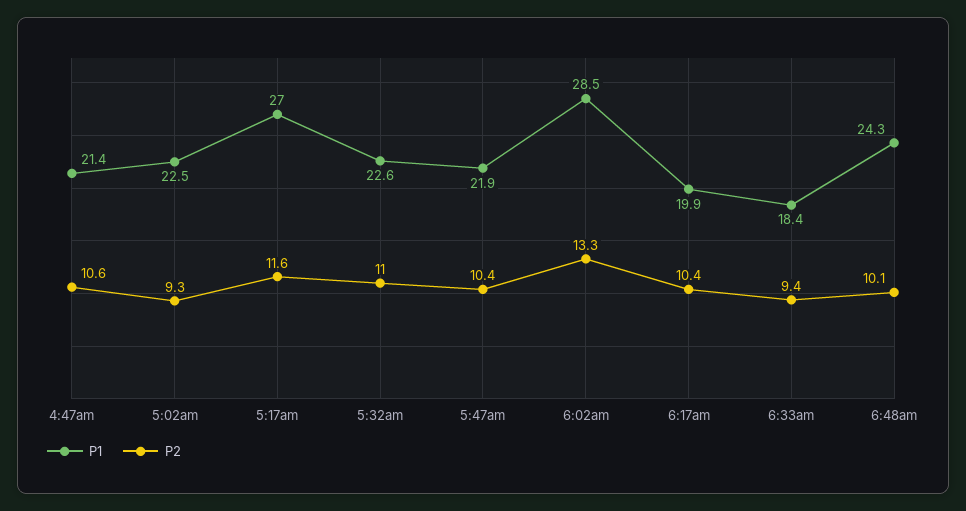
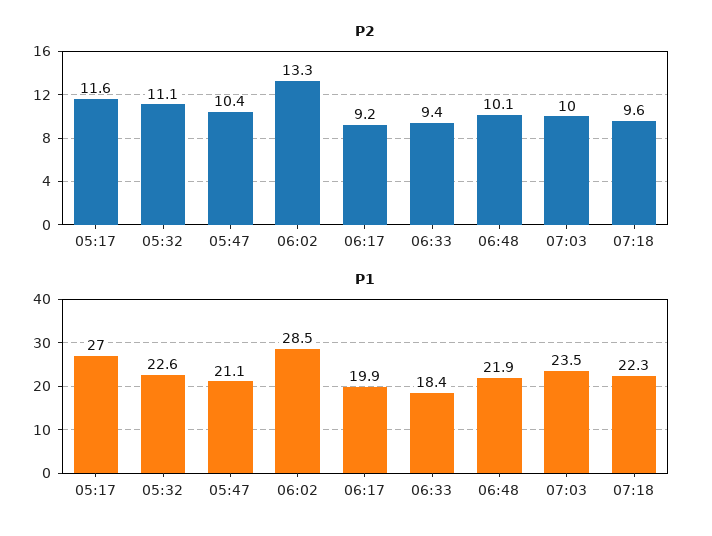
P1, 4:47am: 21.4 -> none
P2, 4:47am: 10.6 -> none
P1, 5:02am: 22.5 -> none
P2, 5:02am: 9.3 -> none
P2, 5:32am: 11 -> 11.1
P1, 5:47am: 21.9 -> 21.1
P2, 6:17am: 10.4 -> 9.2
P1, 6:48am: 24.3 -> 21.9
P2, 07:03: none -> 10
P2, 07:18: none -> 9.6
P1, 07:03: none -> 23.5
P1, 07:18: none -> 22.3

